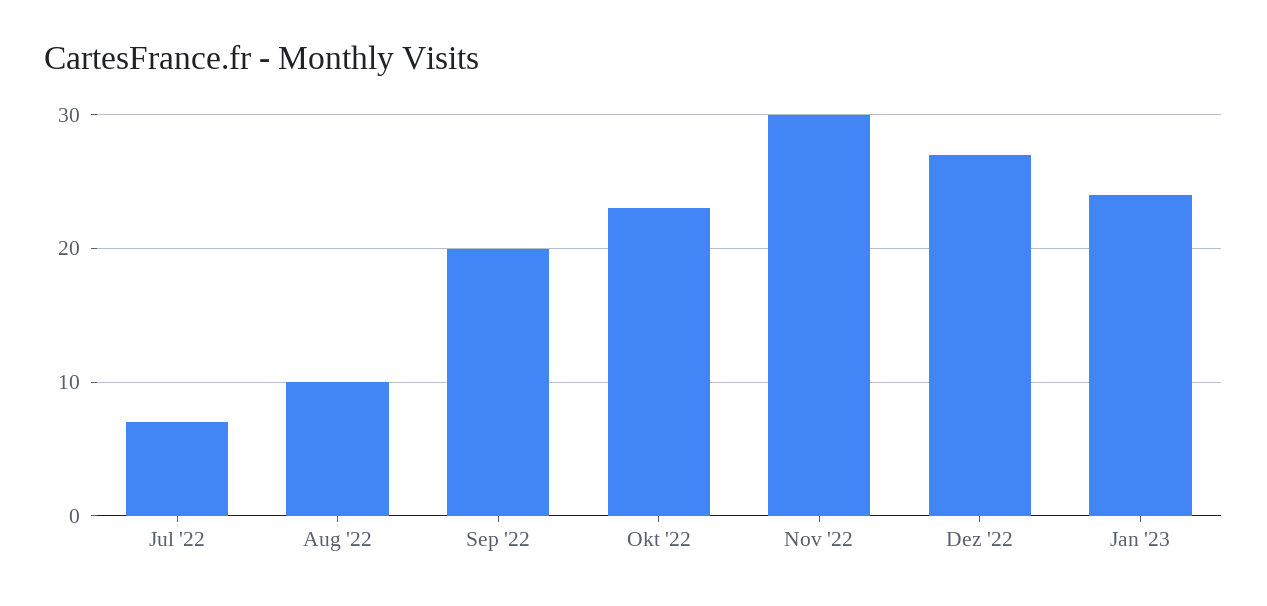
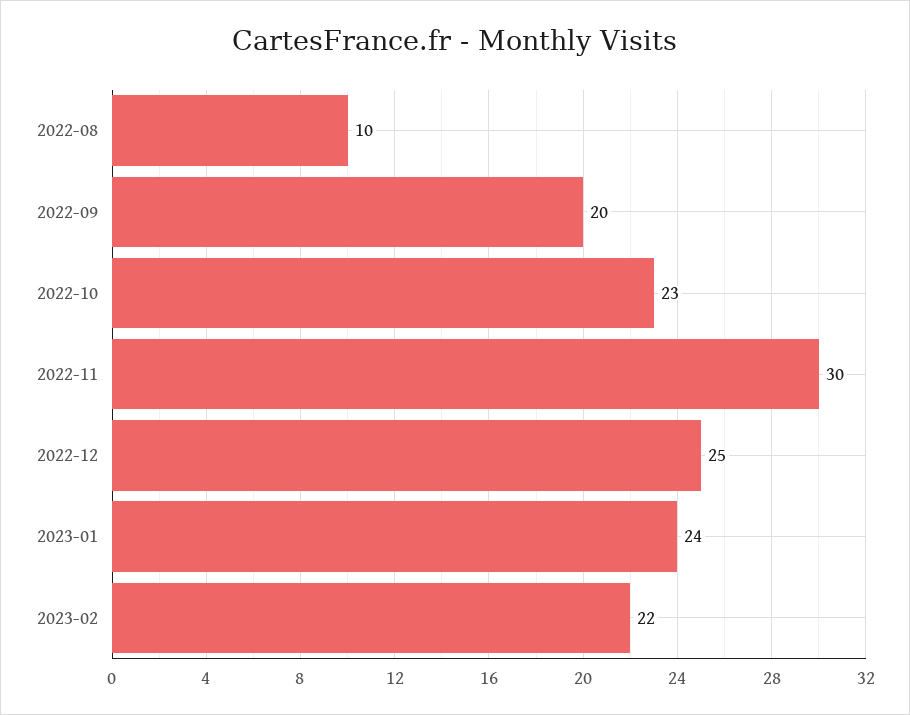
Jul '22: 7 -> none
Dez '22: 27 -> 25
2023-02: none -> 22

